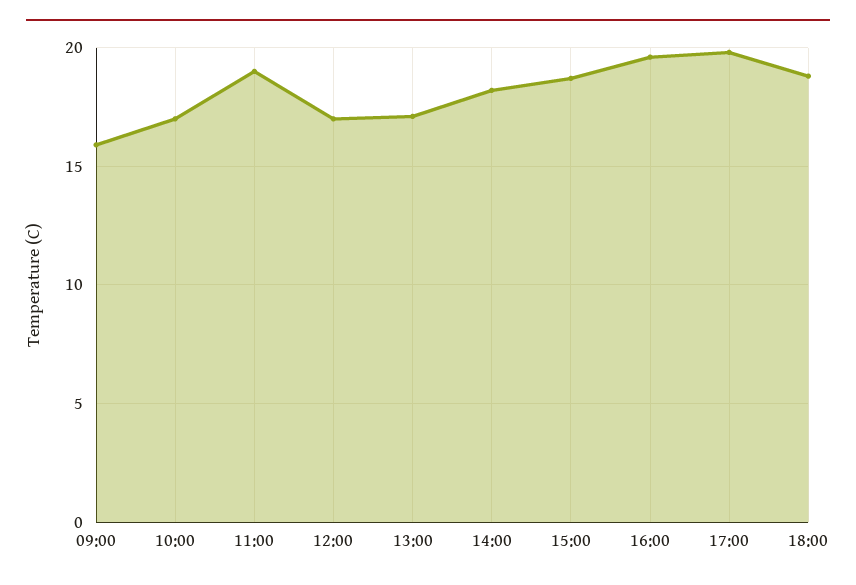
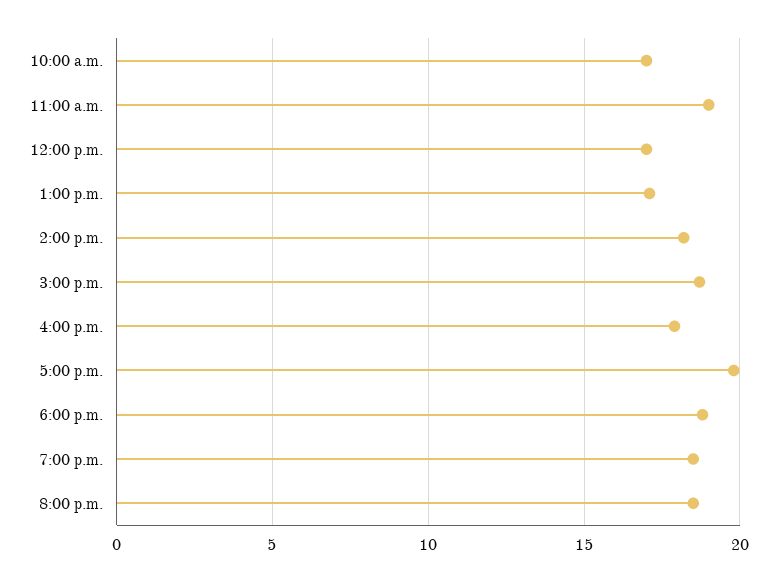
09:00: 16 -> none
16:00: 19.5 -> 18
7:00 p.m.: none -> 18.5
8:00 p.m.: none -> 18.5

